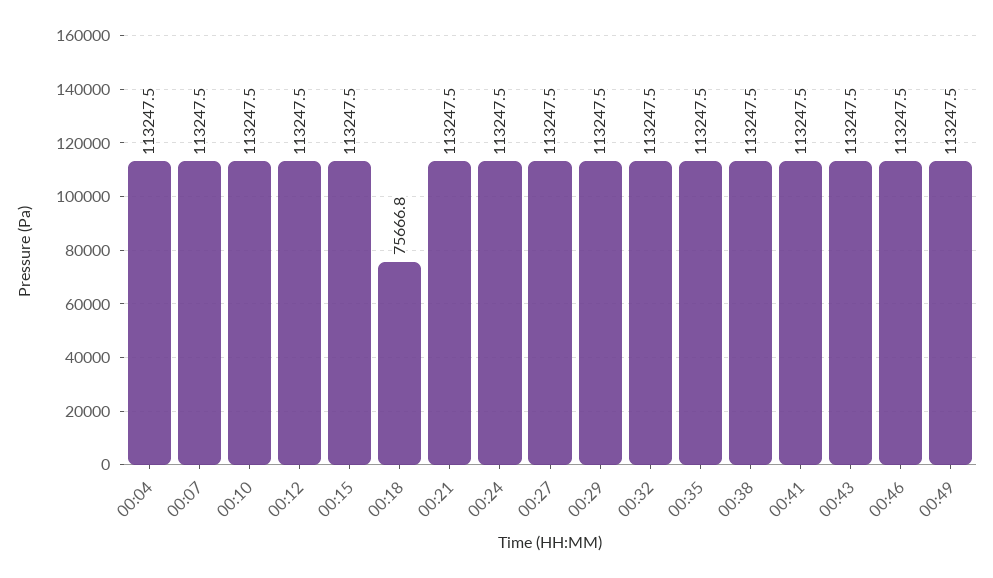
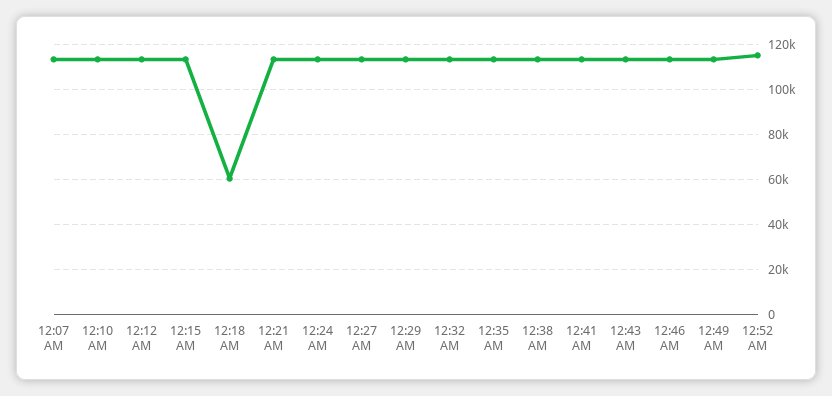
00:04: 113247.5 -> none
00:18: 75666.8 -> 60000
12:52 AM: none -> 115000

